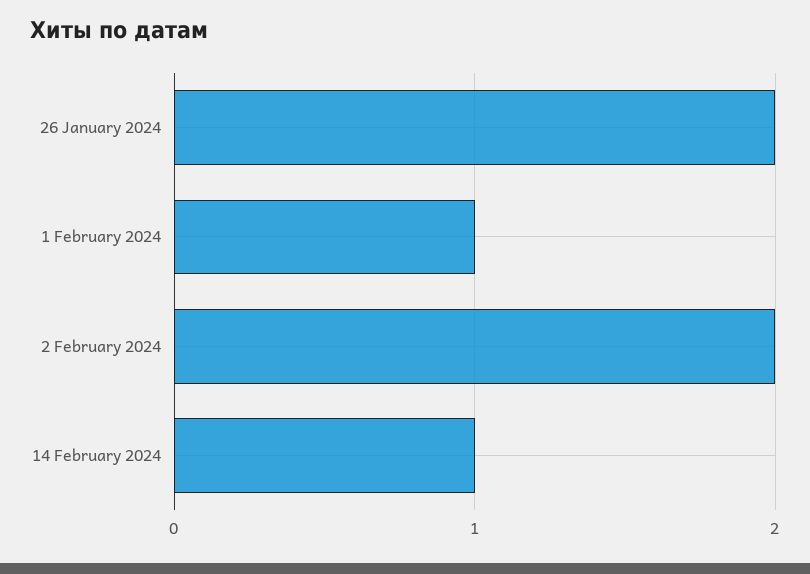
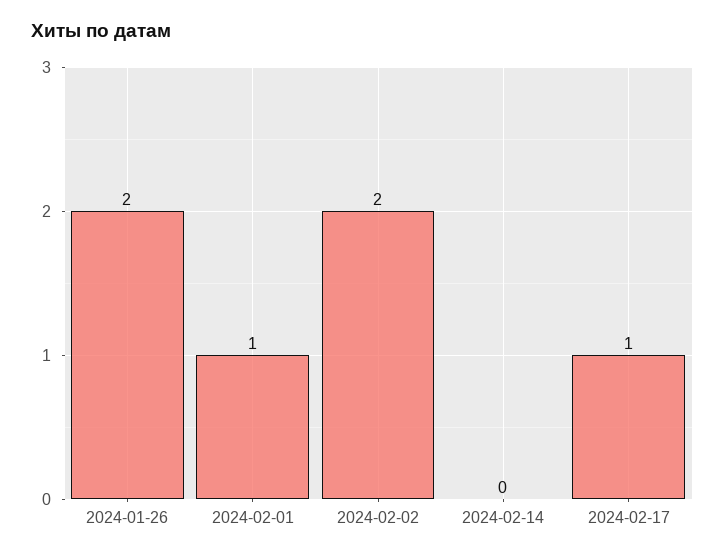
14 February 2024: 1 -> 0
2024-02-17: none -> 1

